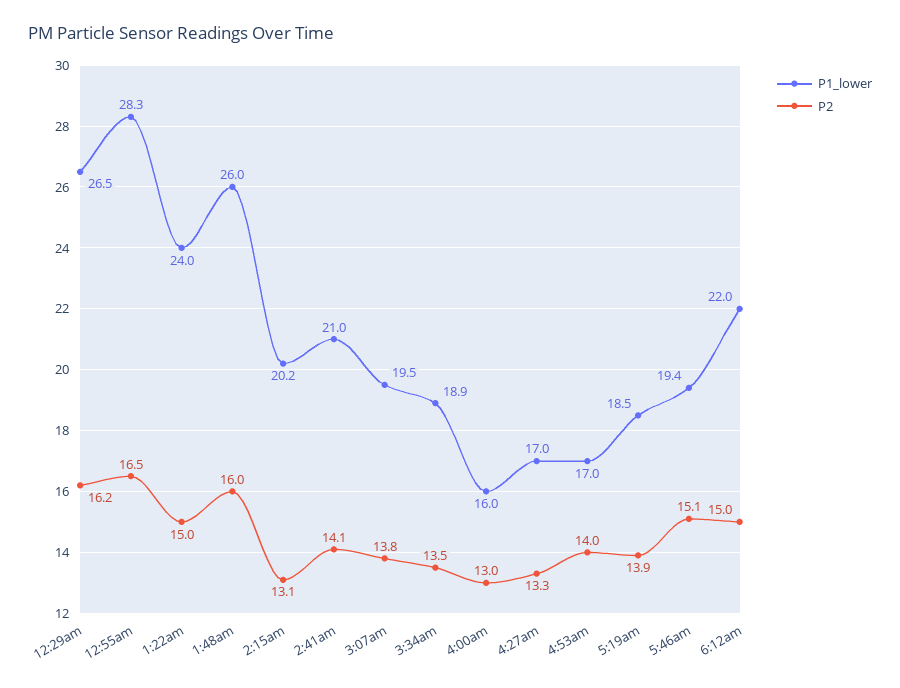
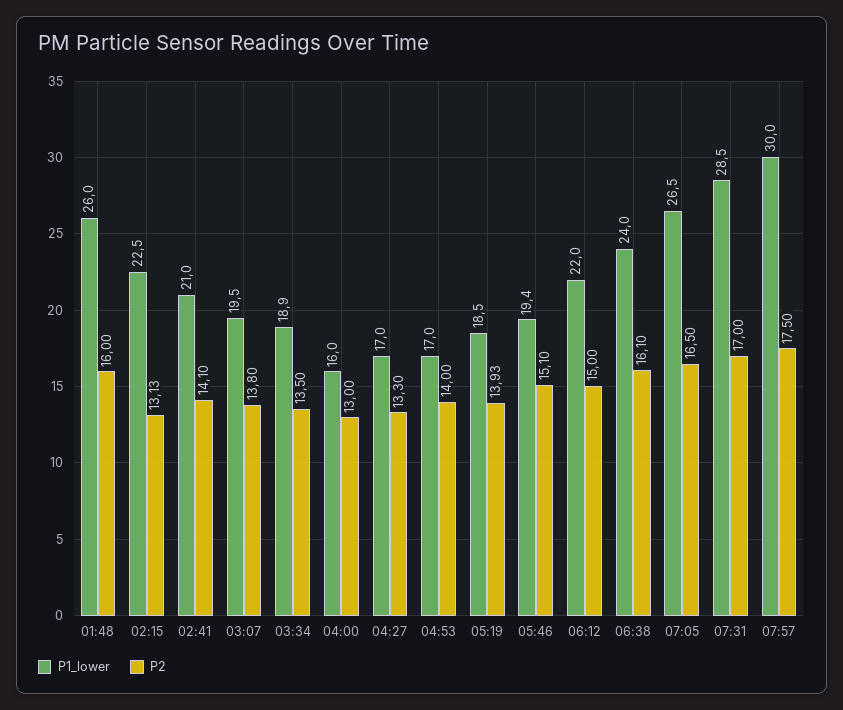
P1_lower, 12:29am: 26.5 -> none
P2, 12:29am: 16.2 -> none
P1_lower, 12:55am: 28.3 -> none
P2, 12:55am: 16.5 -> none
P1_lower, 1:22am: 24 -> none
P2, 1:22am: 15 -> none
P1_lower, 2:15am: 20.2 -> 22.5
P1_lower, 06:38: none -> 24
P2, 06:38: none -> 16.1
P1_lower, 07:05: none -> 26.5
P2, 07:05: none -> 16.5
P1_lower, 07:31: none -> 28.5
P2, 07:31: none -> 17
P1_lower, 07:57: none -> 30
P2, 07:57: none -> 17.5

